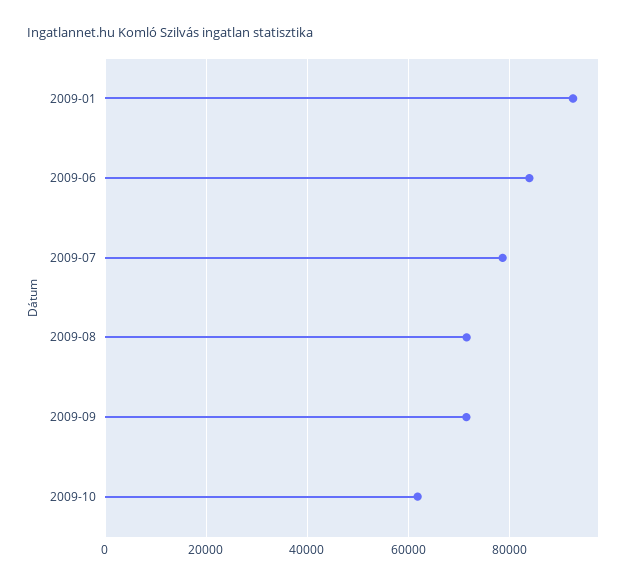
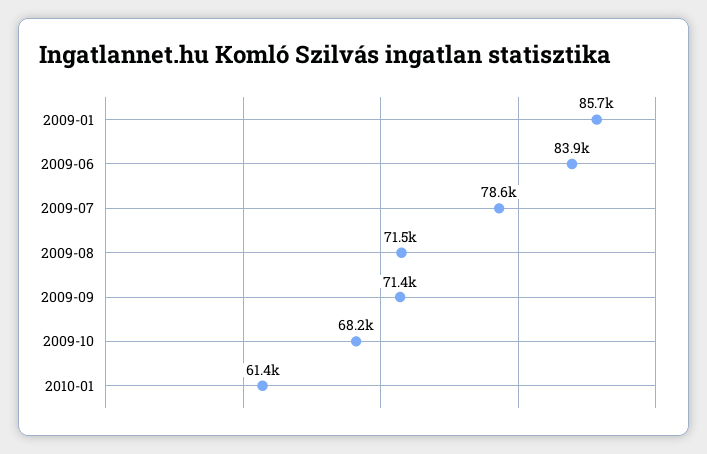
2009-01: 92000 -> 85700
2009-10: 62000 -> 68200
2010-01: none -> 61400

